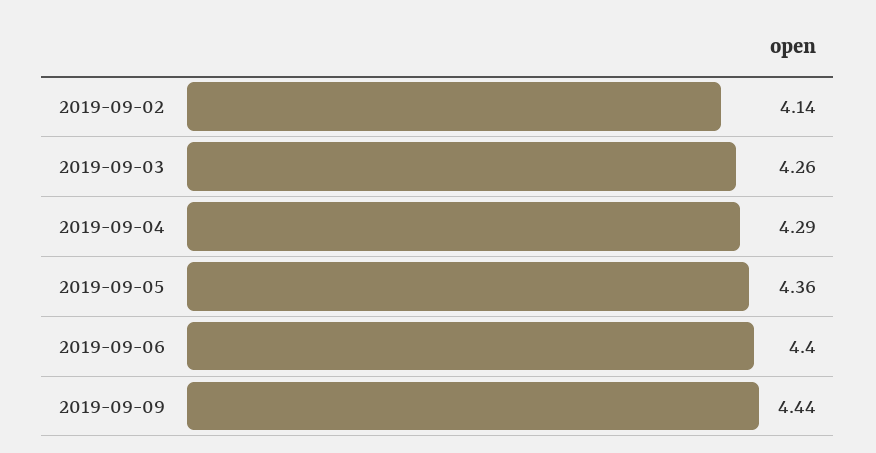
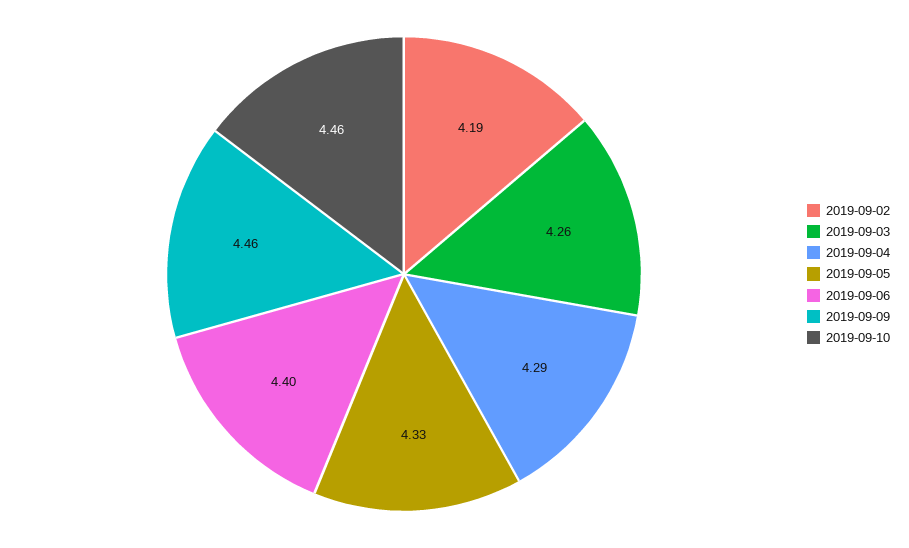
2019-09-02: 4.14 -> 4.19
2019-09-05: 4.36 -> 4.33
2019-09-09: 4.44 -> 4.46
2019-09-10: none -> 4.46

